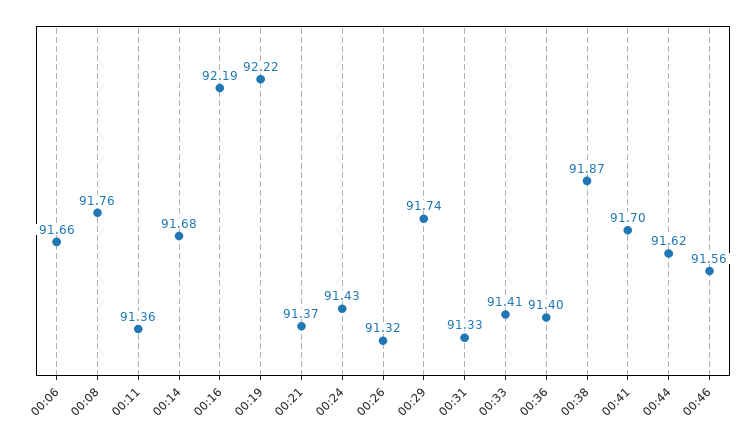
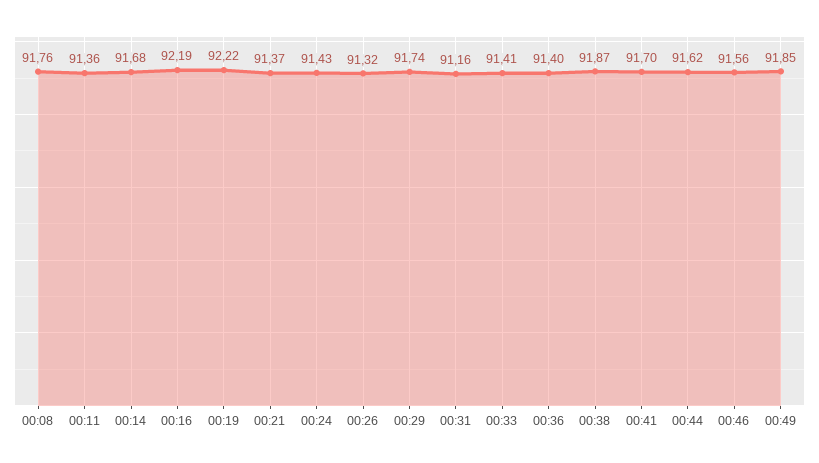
00:06: 91.66 -> none
00:31: 91.33 -> 91.16
00:49: none -> 91.85

